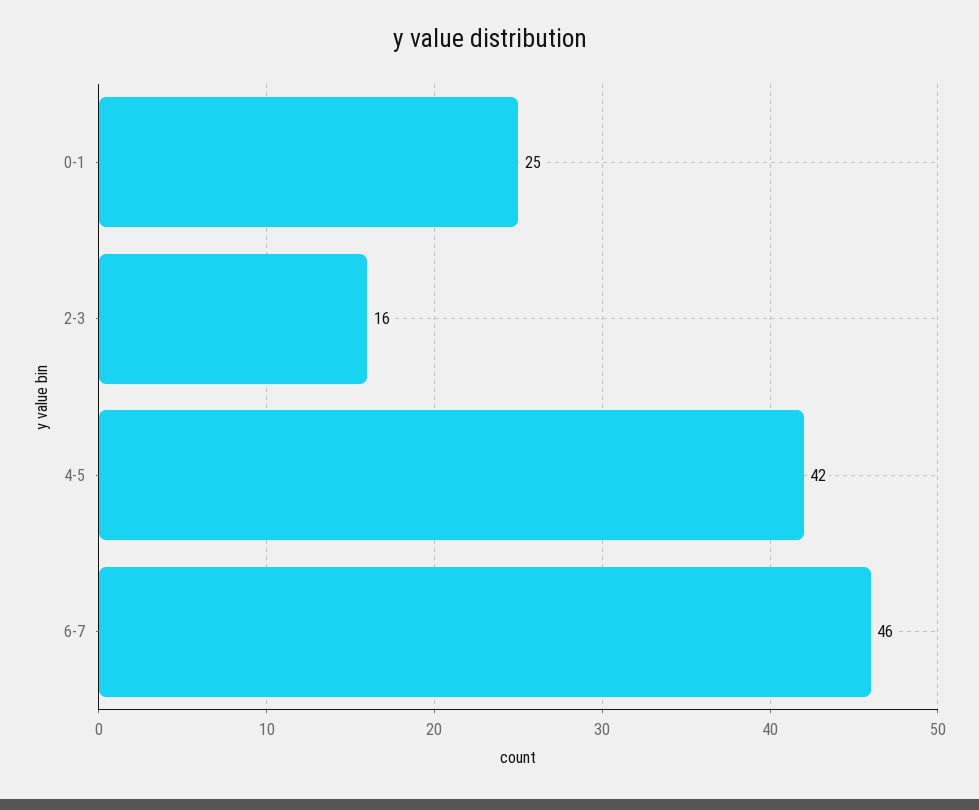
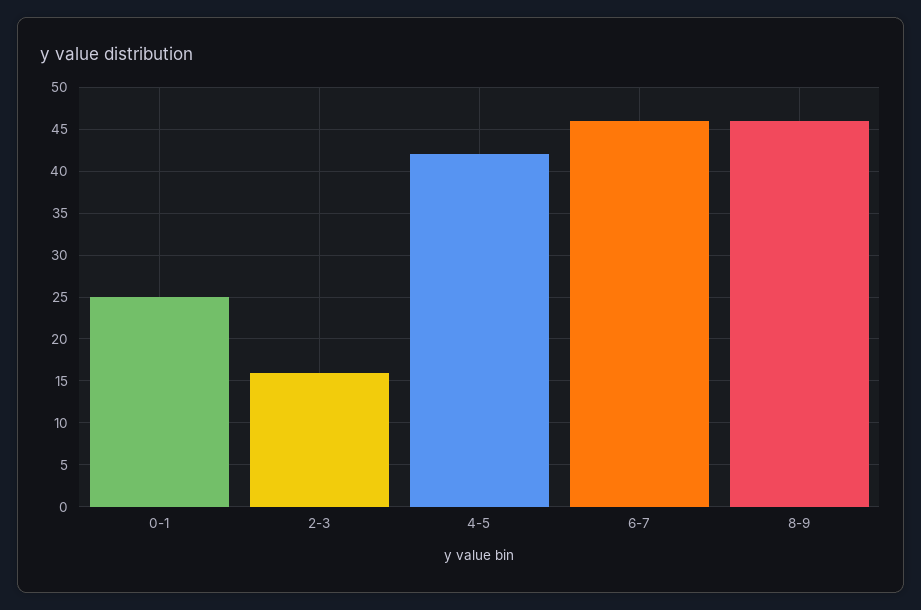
8-9: none -> 46

